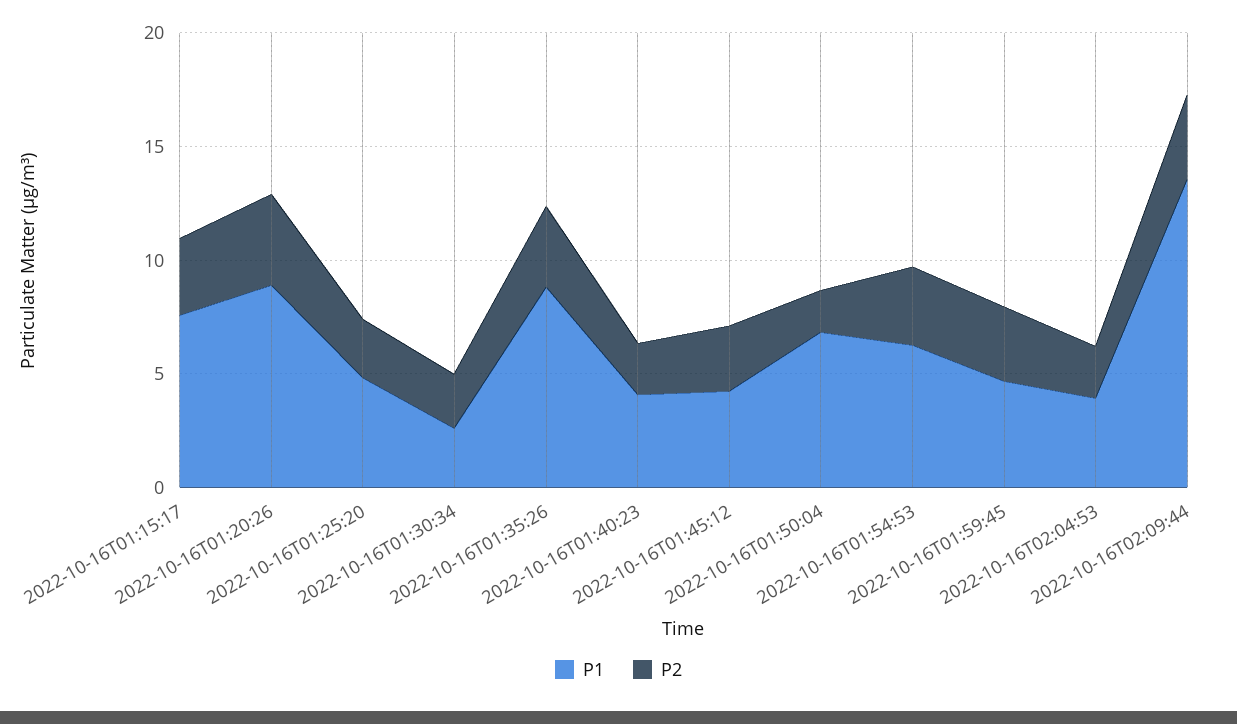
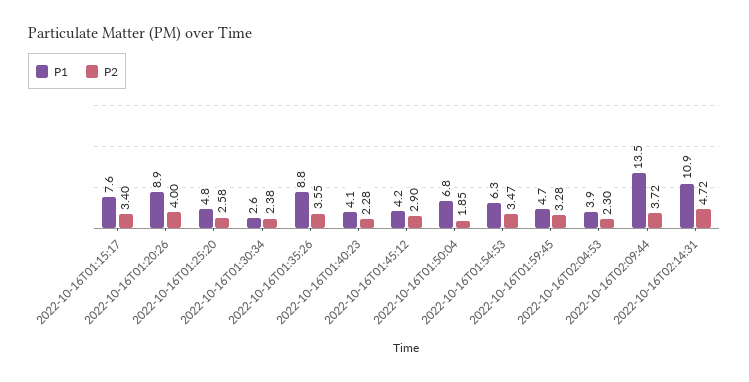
P1, 2022-10-16T02:14:31: none -> 10.9
P2, 2022-10-16T02:14:31: none -> 4.72

